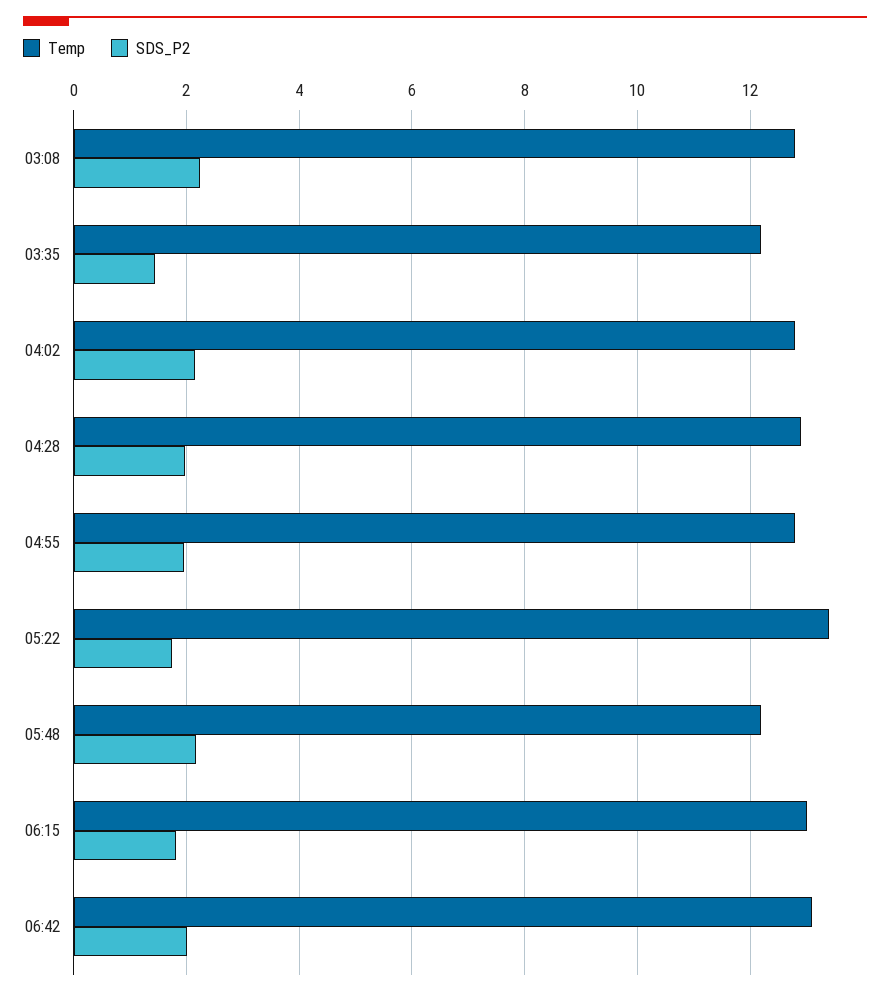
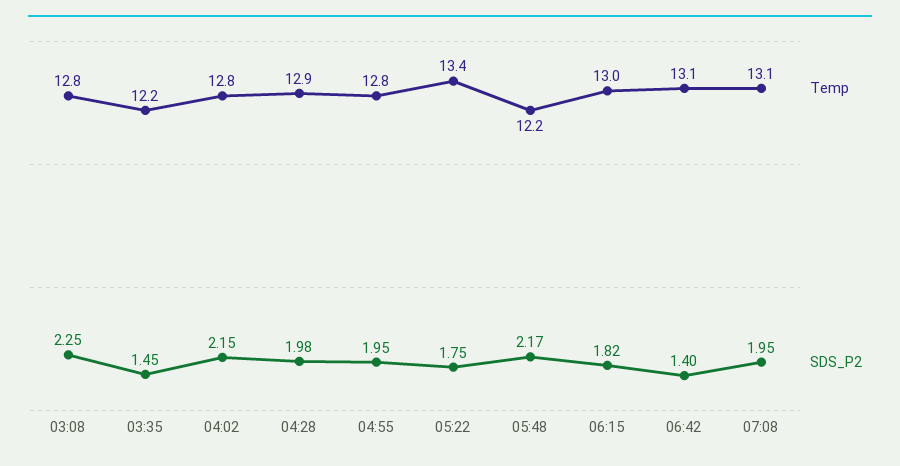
SDS_P2, 06:42: 2 -> 1.4
Temp, 07:08: none -> 13.1
SDS_P2, 07:08: none -> 1.95

